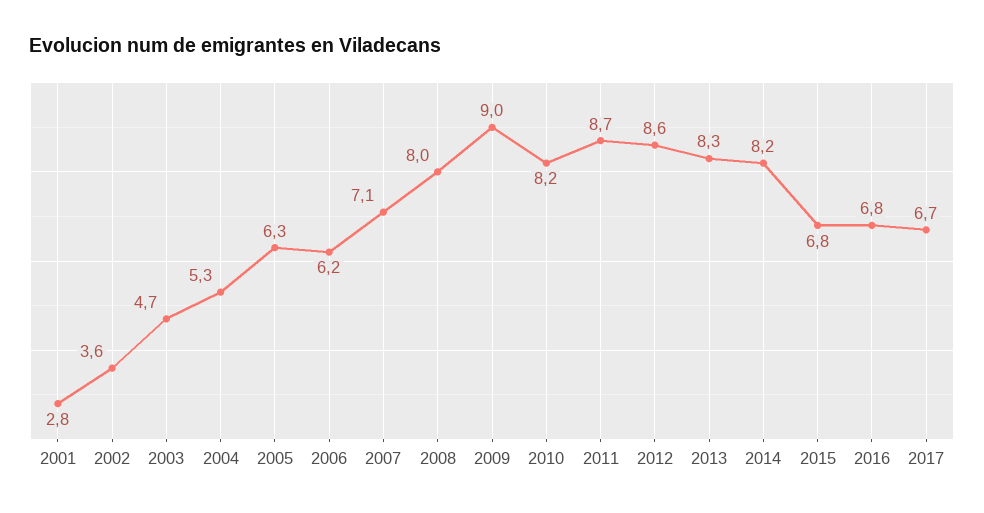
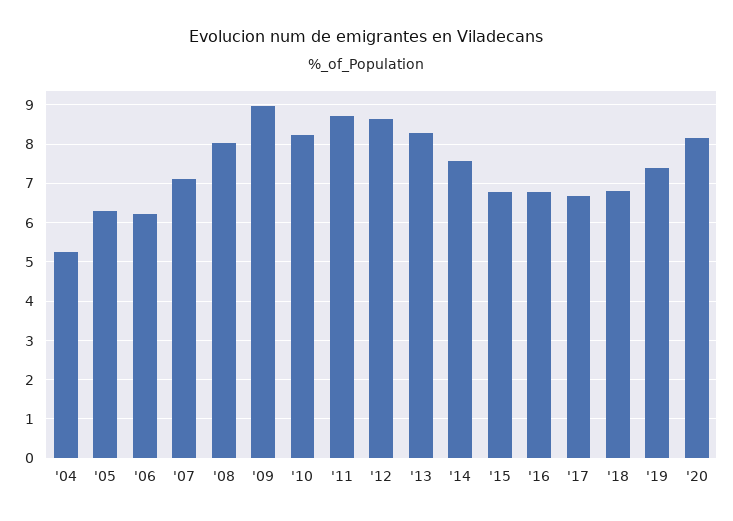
2001: 2.8 -> none
2002: 3.6 -> none
2003: 4.7 -> none
2014: 8.2 -> 7.6
'18: none -> 6.8
'19: none -> 7.4
'20: none -> 8.2

